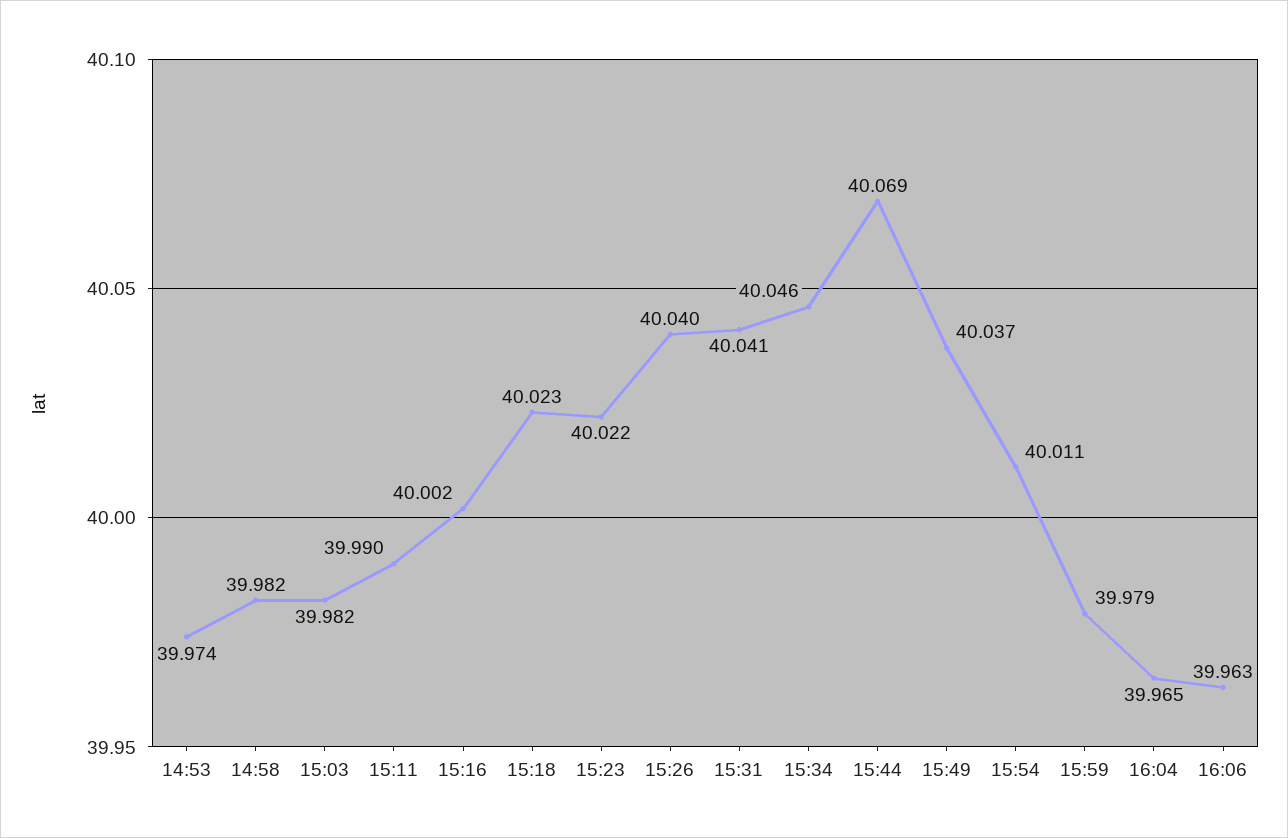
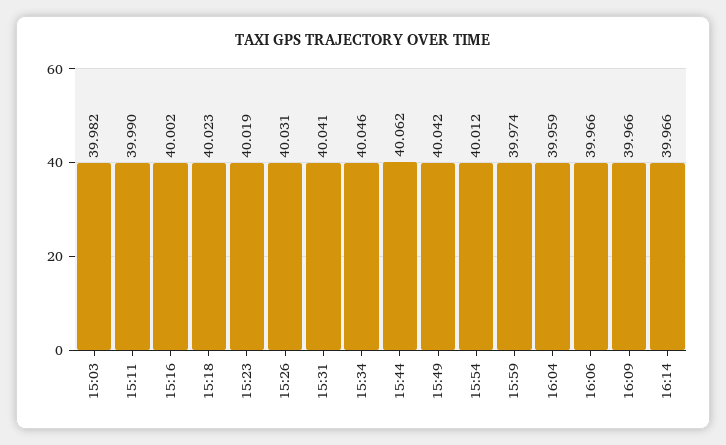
14:53: 39.974 -> none
14:58: 39.982 -> none
15:23: 40.022 -> 40.019
15:26: 40.04 -> 40.031
15:44: 40.069 -> 40.062
15:49: 40.037 -> 40.042
15:54: 40.011 -> 40.012
15:59: 39.979 -> 39.974
16:04: 39.965 -> 39.959
16:06: 39.963 -> 39.966
16:09: none -> 39.966
16:14: none -> 39.966

